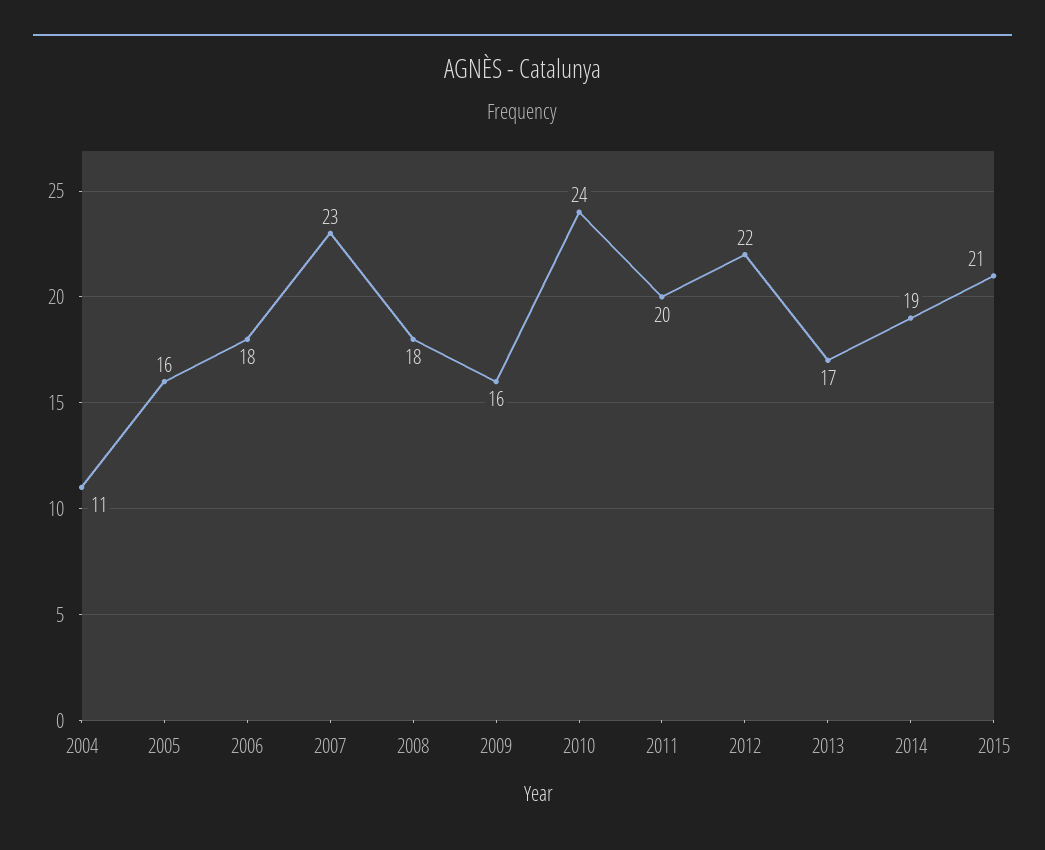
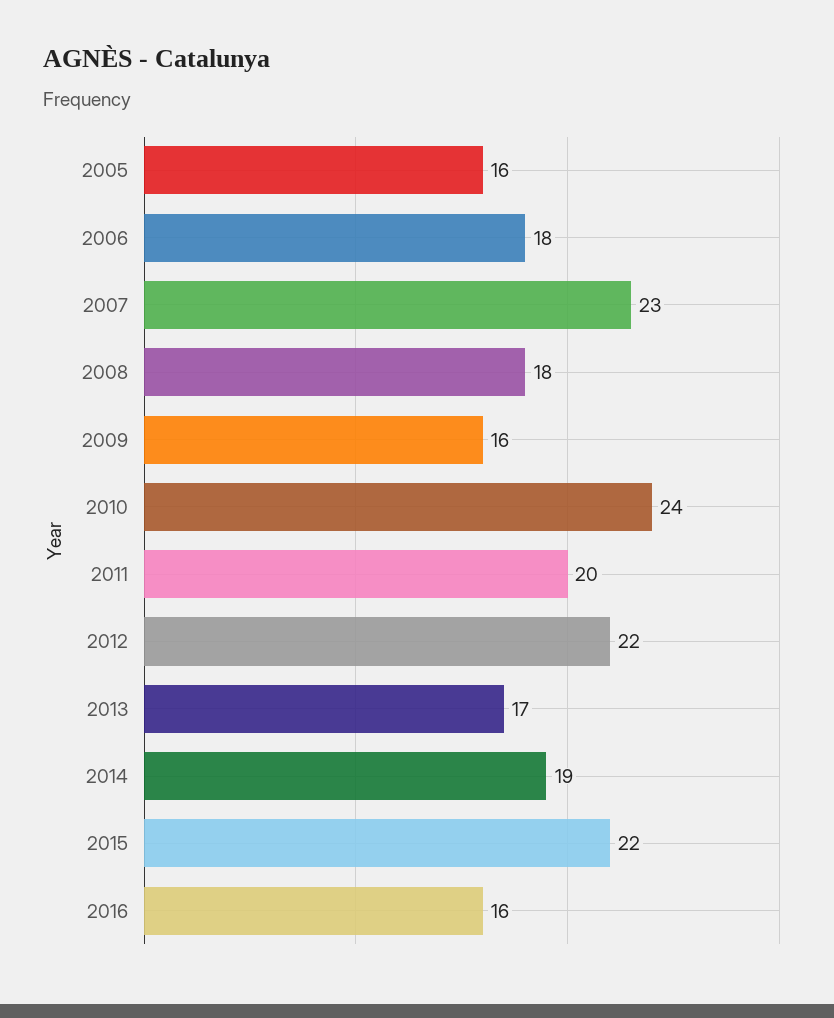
2004: 11 -> none
2015: 21 -> 22
2016: none -> 16

